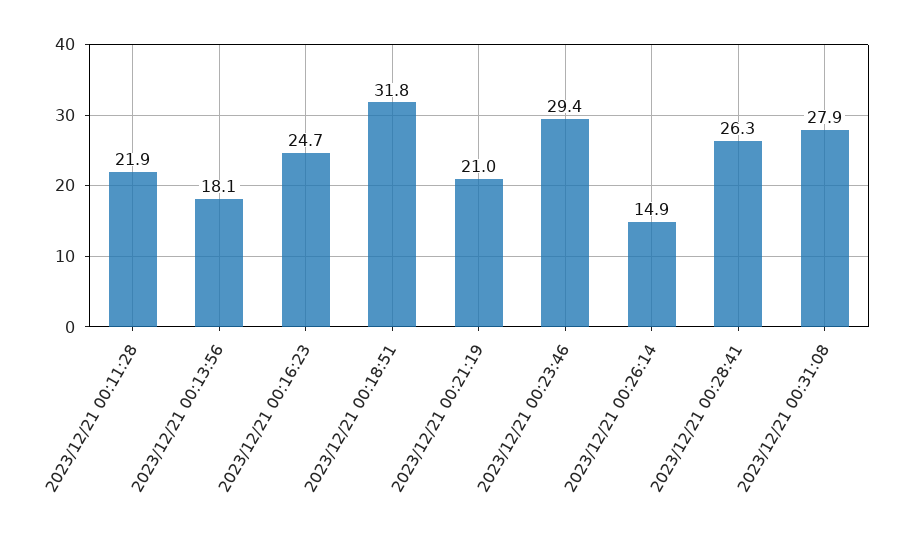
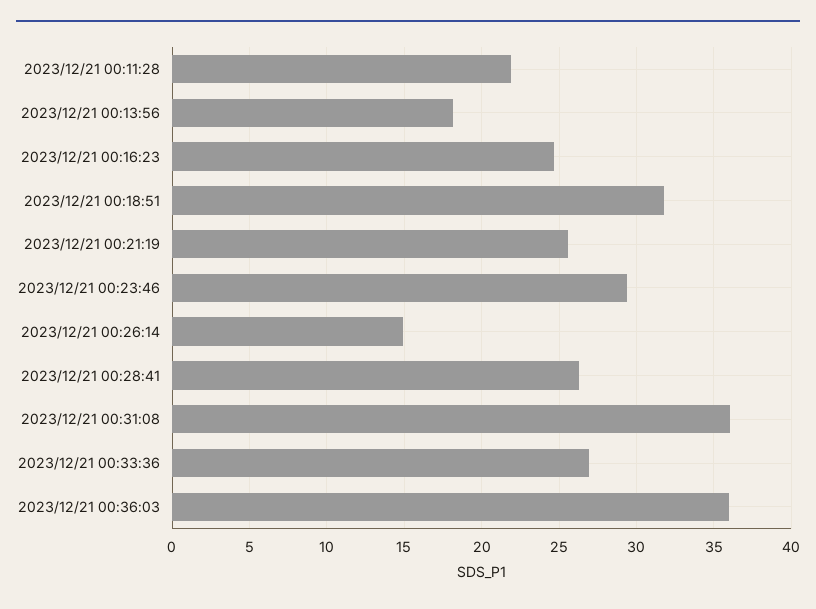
2023/12/21 00:21:19: 21 -> 25.5
2023/12/21 00:31:08: 27.9 -> 36
2023/12/21 00:33:36: none -> 27
2023/12/21 00:36:03: none -> 36

